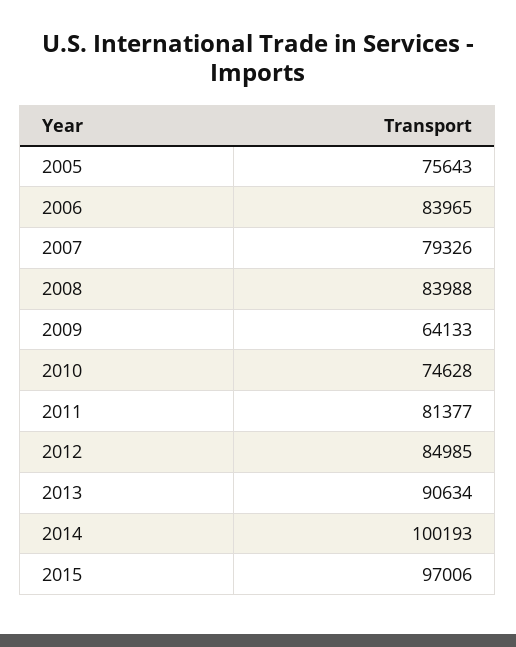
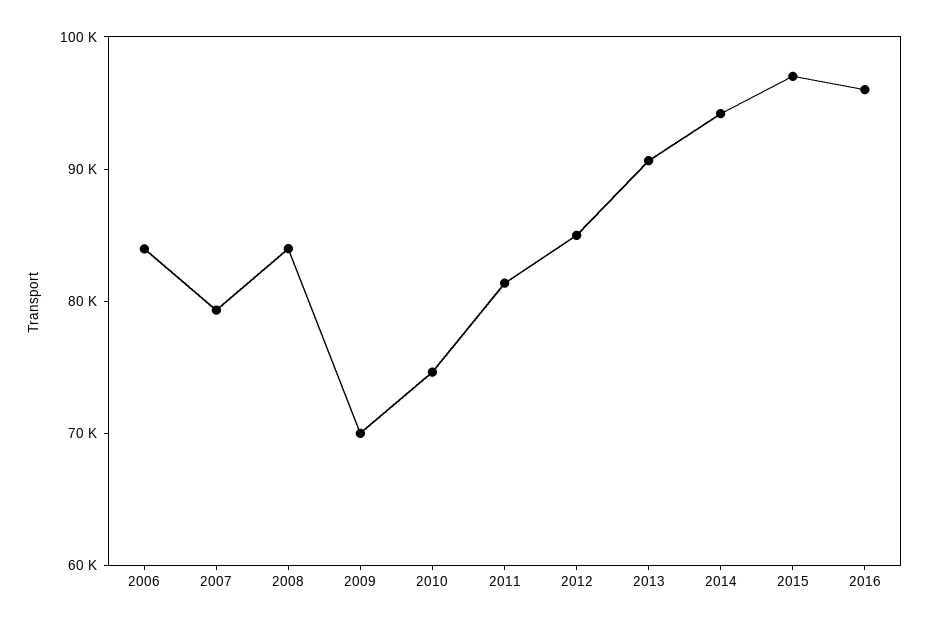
2005: 75643 -> none
2009: 64133 -> 70000
2014: 100193 -> 94000
2016: none -> 96000

